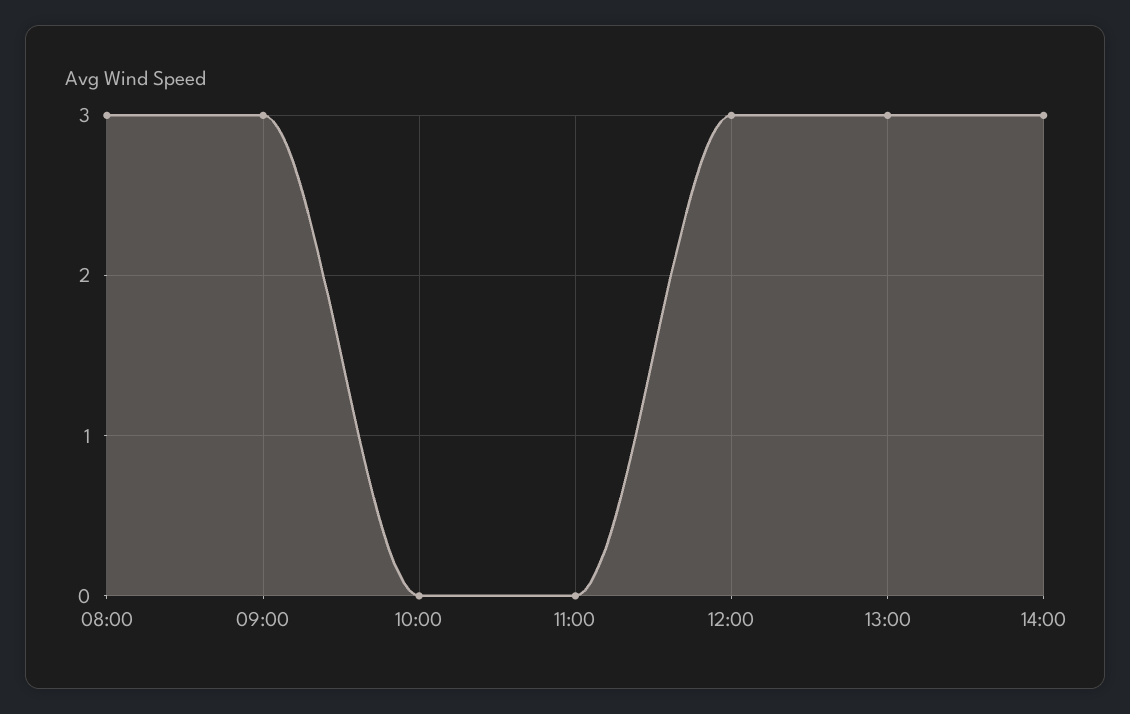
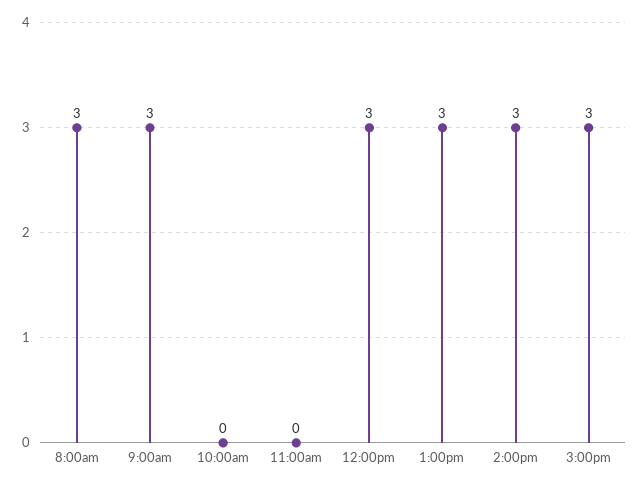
3:00pm: none -> 3

